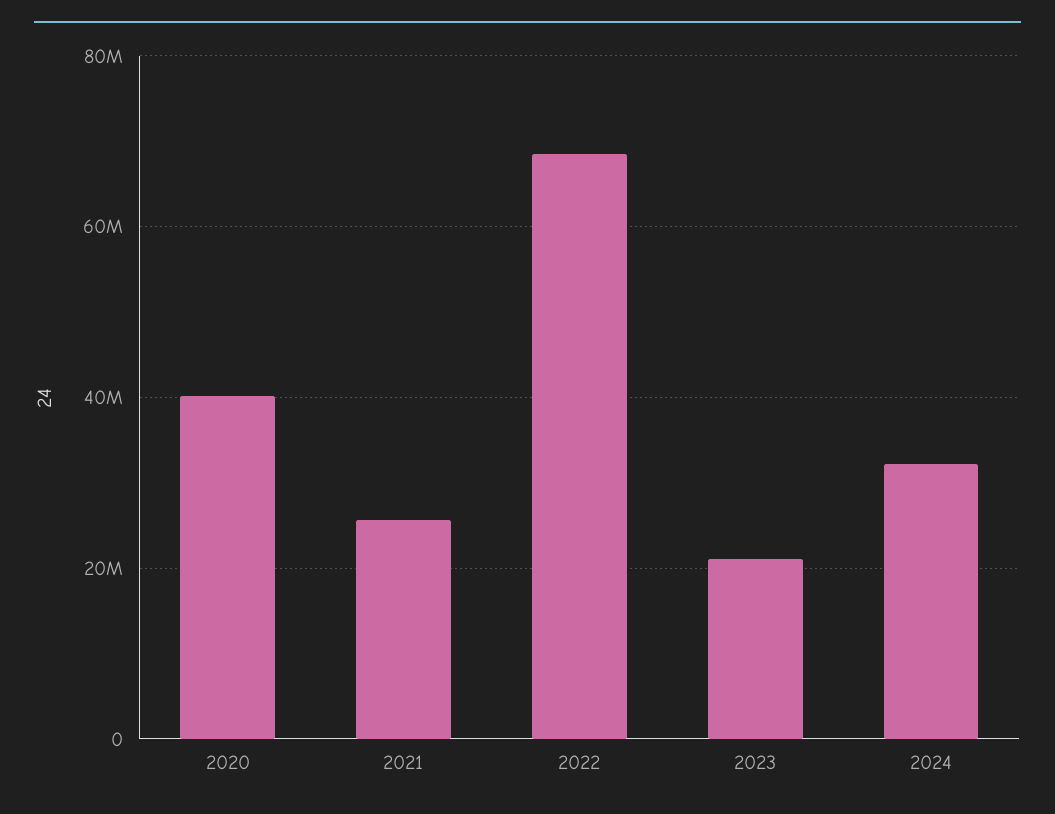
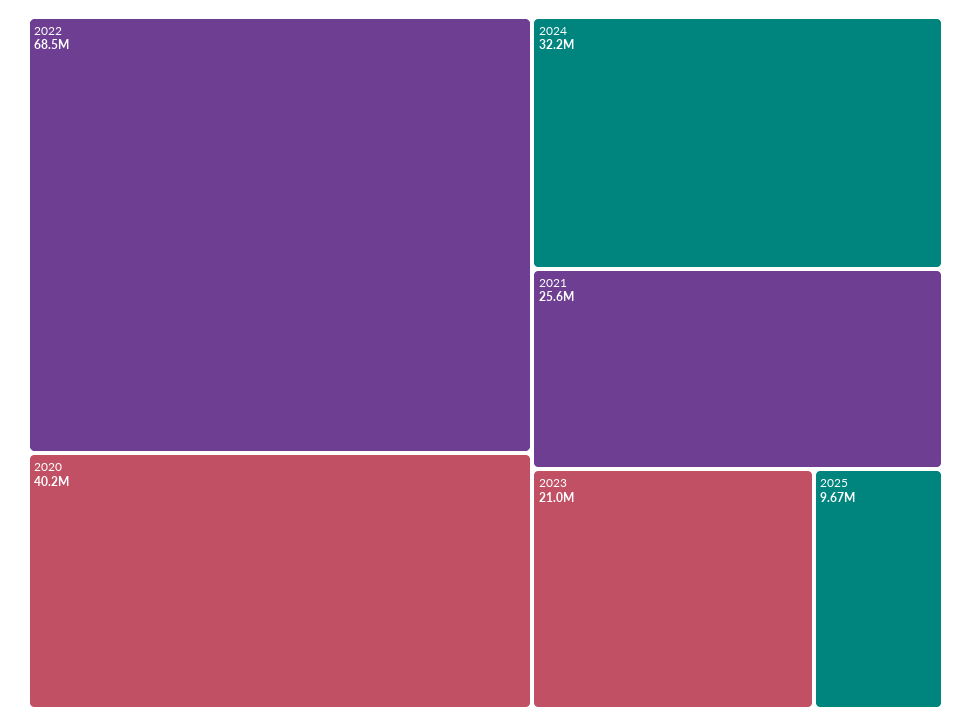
2025: none -> 9670000

